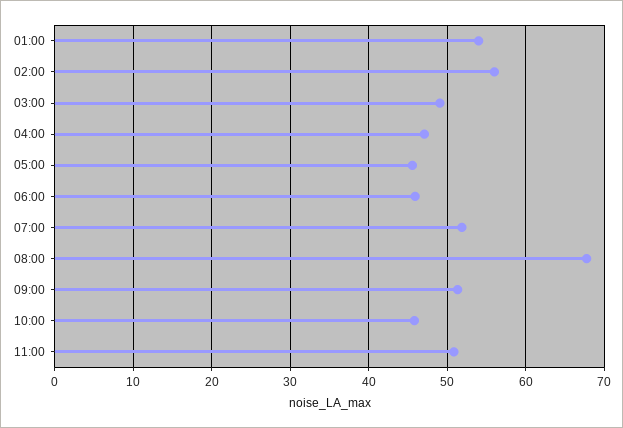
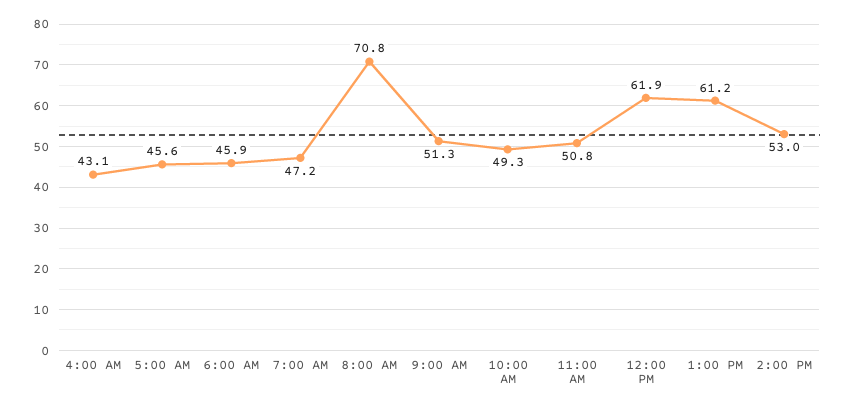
01:00: 54 -> none
02:00: 56 -> none
03:00: 49 -> none
04:00: 47 -> 43.1
07:00: 52 -> 47.2
08:00: 68 -> 70.8
10:00: 46 -> 49.3
12:00 PM: none -> 61.9
1:00 PM: none -> 61.2
2:00 PM: none -> 53

